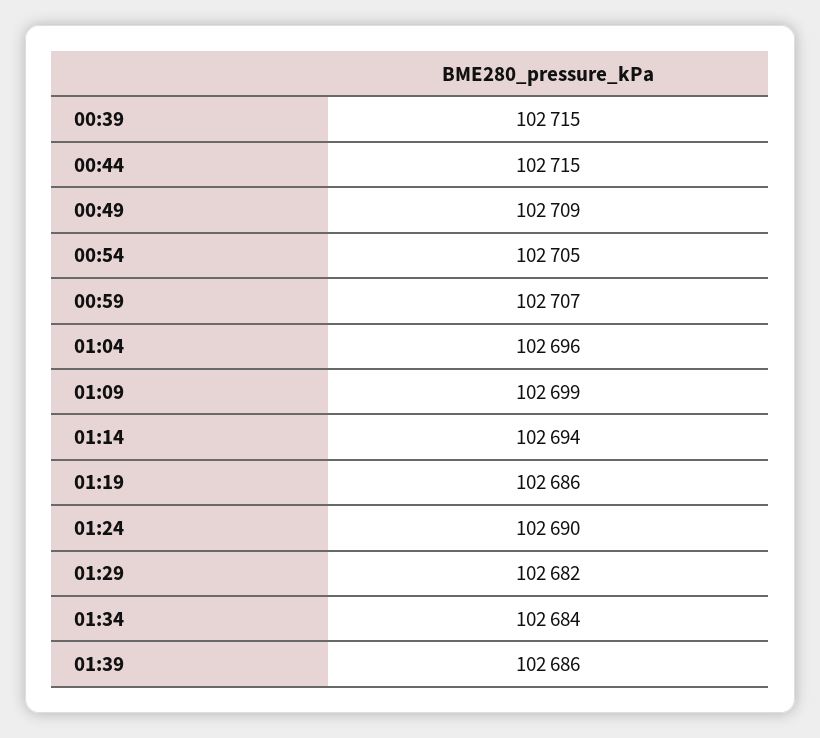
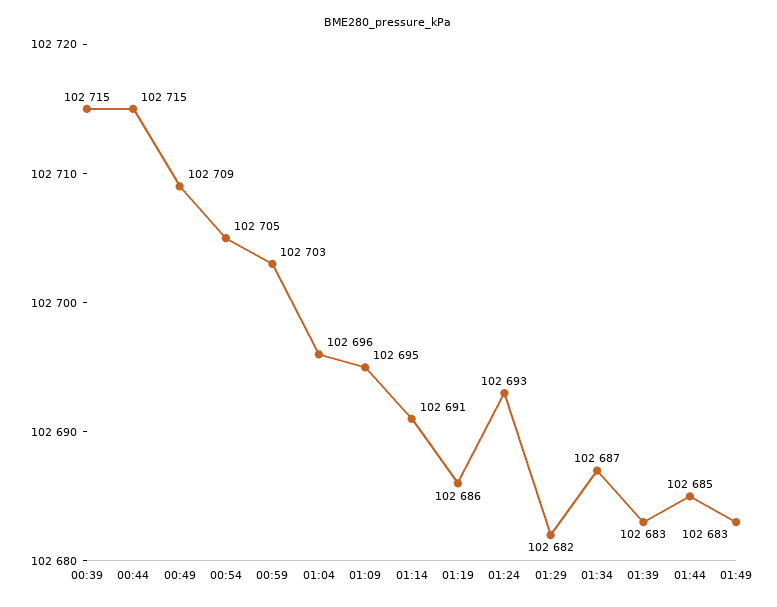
00:59: 102707 -> 102703
01:09: 102699 -> 102695
01:14: 102694 -> 102691
01:24: 102690 -> 102693
01:34: 102684 -> 102687
01:39: 102686 -> 102683
01:44: none -> 102685
01:49: none -> 102683

